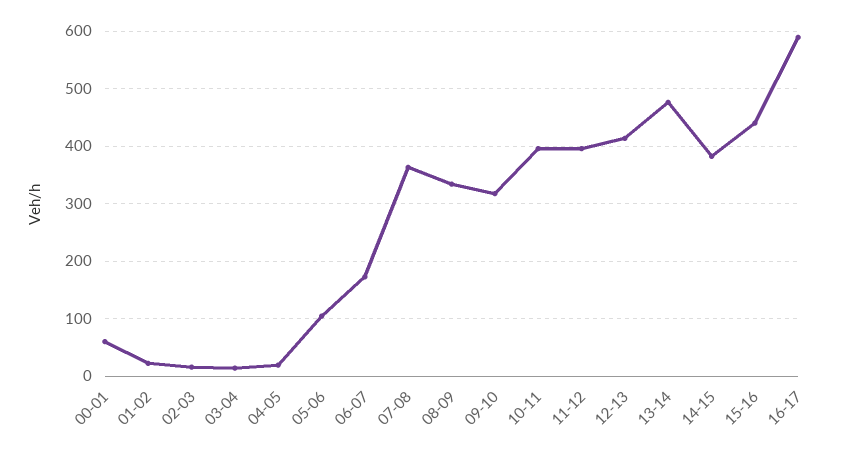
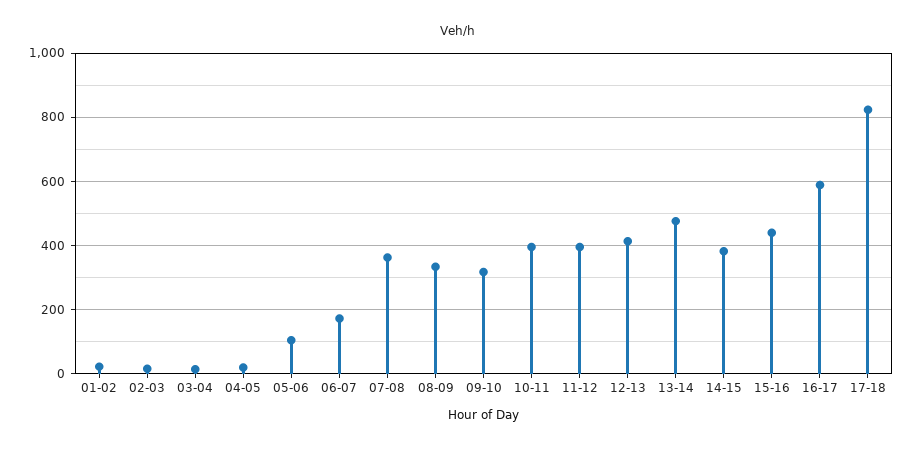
00-01: 60 -> none
17-18: none -> 820

